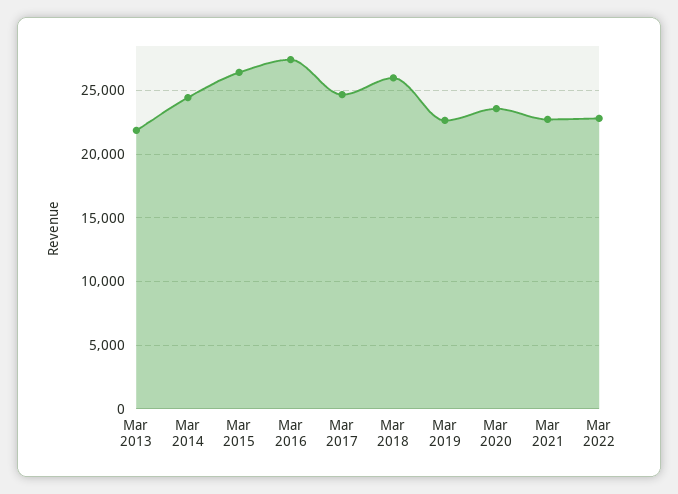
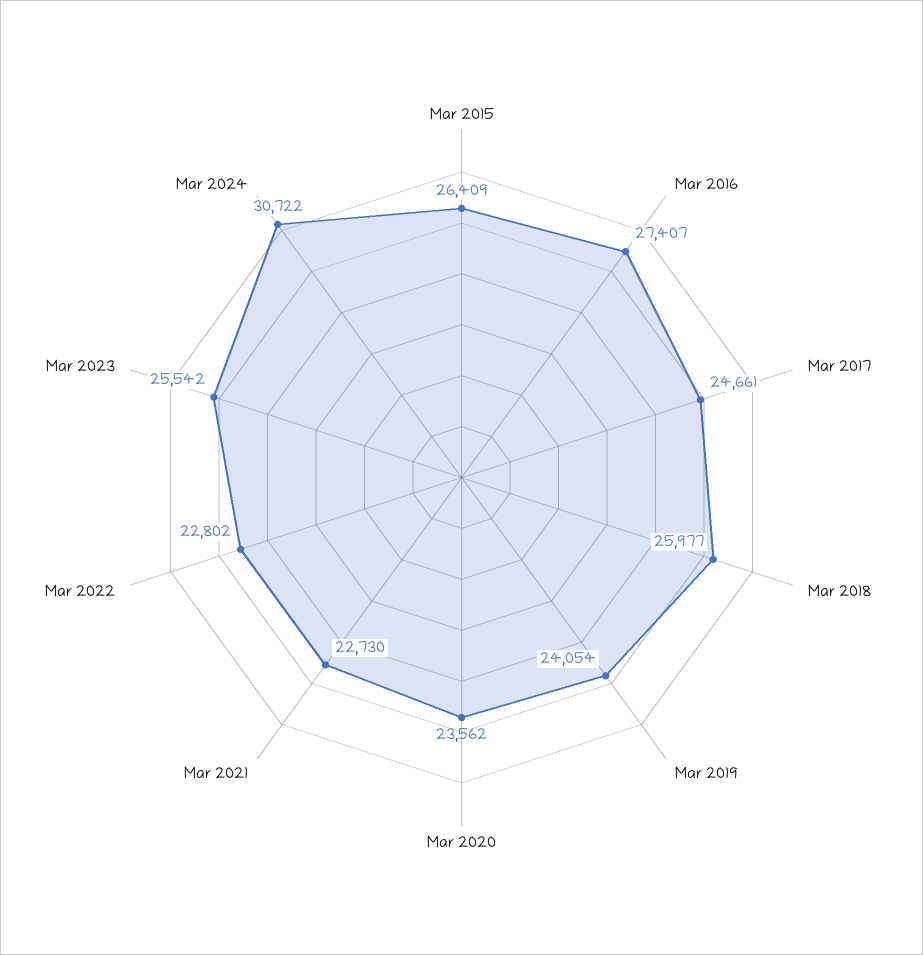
Mar 2013: 22000 -> none
Mar 2014: 24500 -> none
Mar 2019: 22500 -> 24054
Mar 2023: none -> 25542
Mar 2024: none -> 30722

